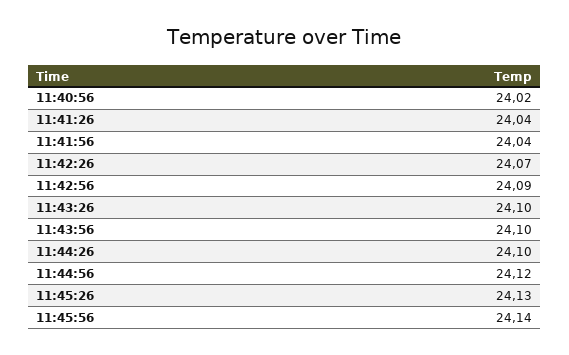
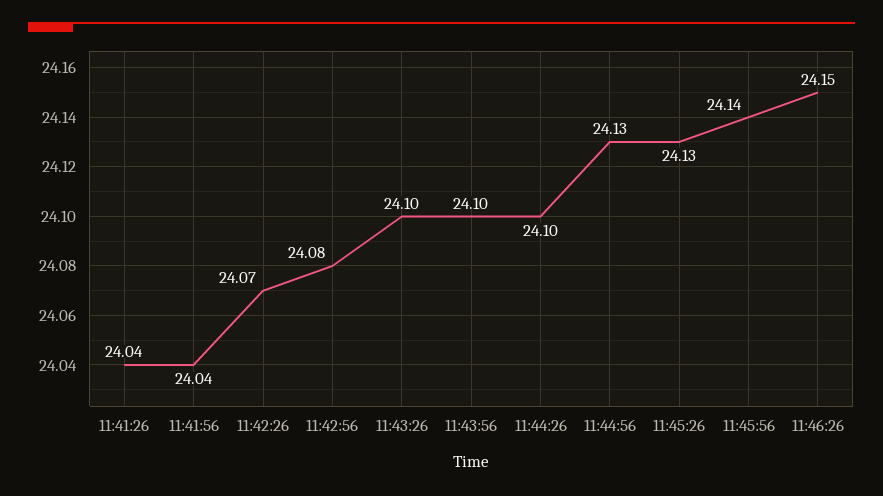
11:40:56: 24.02 -> none
11:42:56: 24.09 -> 24.08
11:44:56: 24.12 -> 24.13
11:46:26: none -> 24.15

